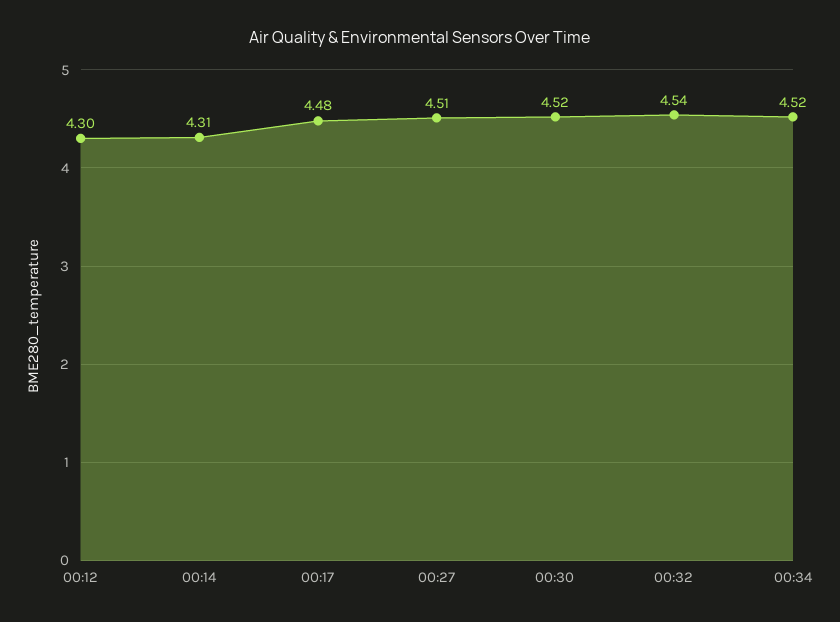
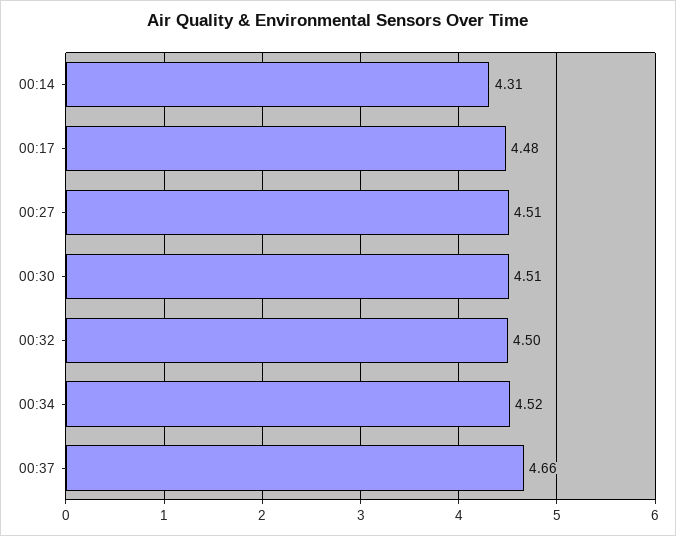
00:12: 4.3 -> none
00:30: 4.52 -> 4.51
00:32: 4.54 -> 4.5
00:37: none -> 4.66

